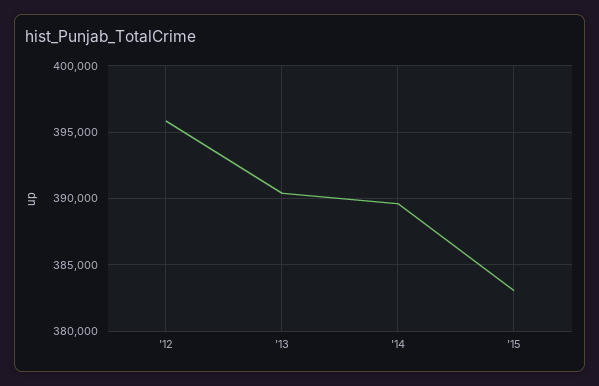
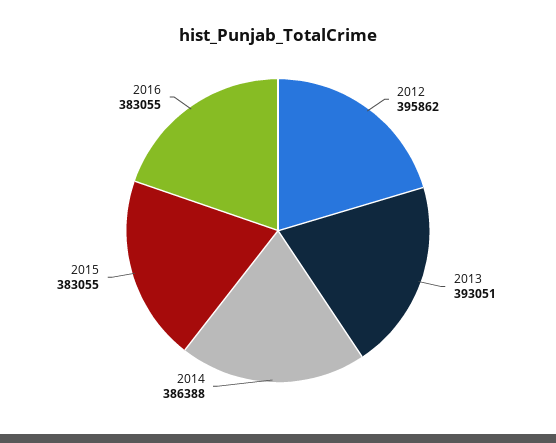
'13: 390500 -> 393051
'14: 389500 -> 386388
2016: none -> 383055

